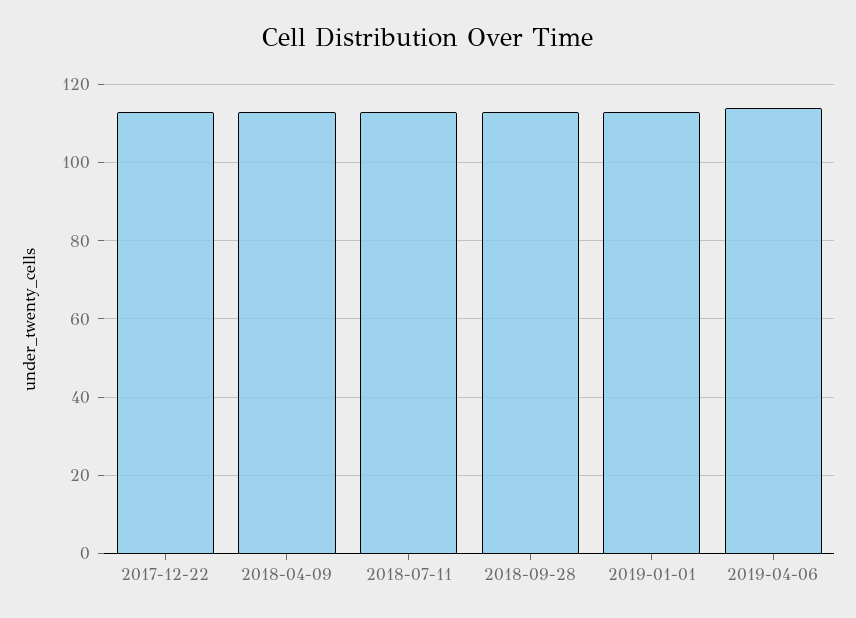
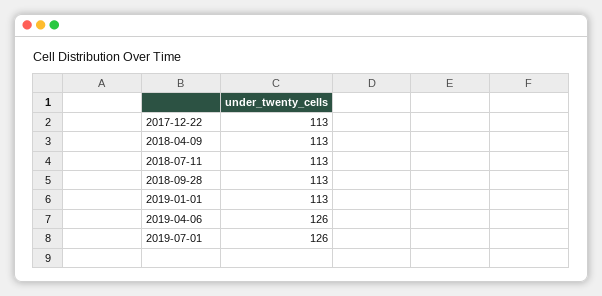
2019-04-06: 115 -> 126
2019-07-01: none -> 126

